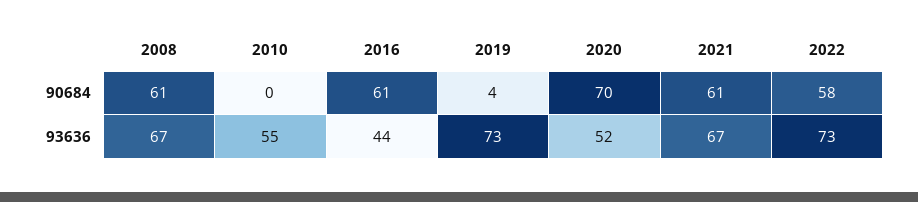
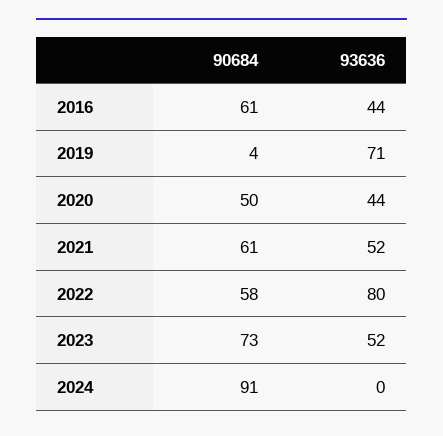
2008, 90684: 61 -> none
2010, 90684: 0 -> none
2020, 90684: 70 -> 50
2008, 93636: 67 -> none
2010, 93636: 55 -> none
2019, 93636: 73 -> 71
2020, 93636: 52 -> 44
2021, 93636: 67 -> 52
2022, 93636: 73 -> 80
2023, 90684: none -> 73
2023, 93636: none -> 52
2024, 90684: none -> 91
2024, 93636: none -> 0

